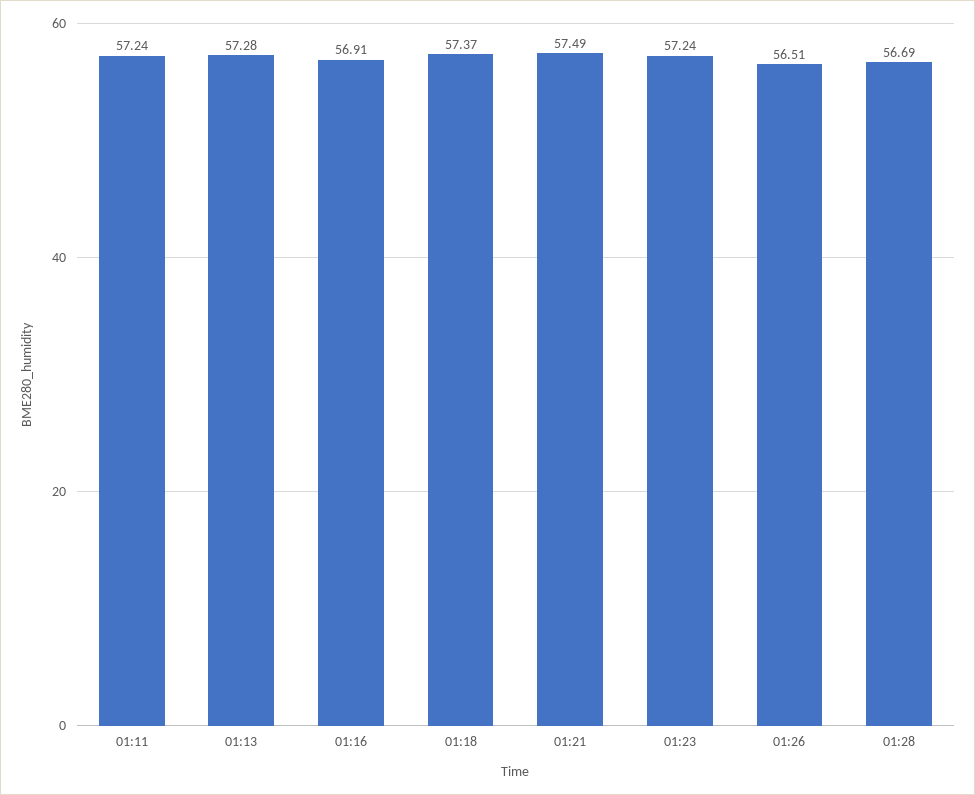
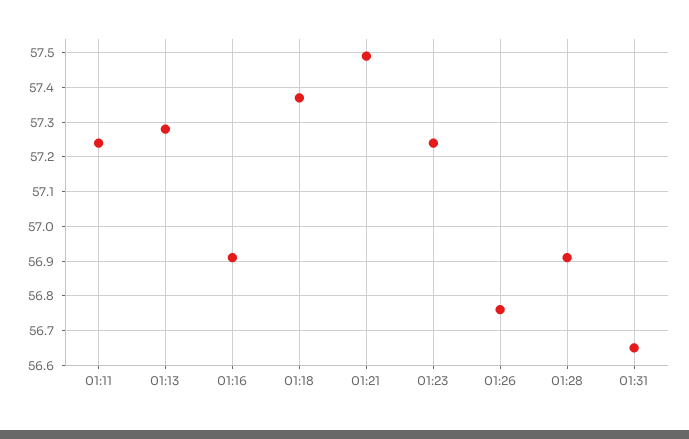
01:26: 56.51 -> 56.75
01:28: 56.69 -> 56.9
01:31: none -> 56.65

